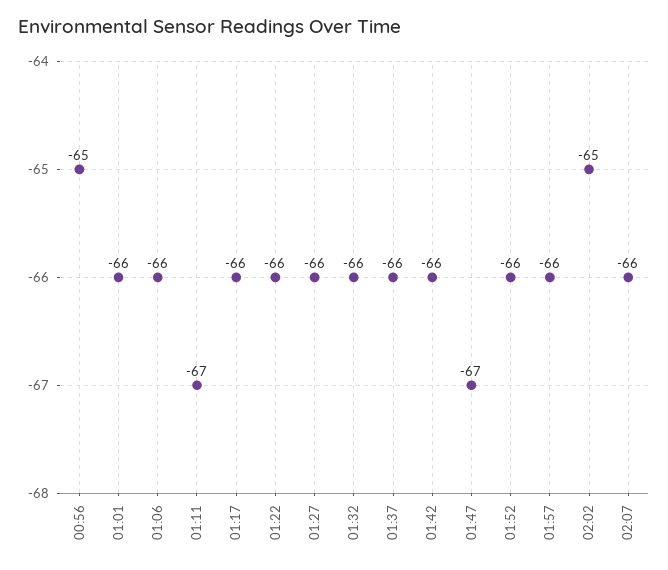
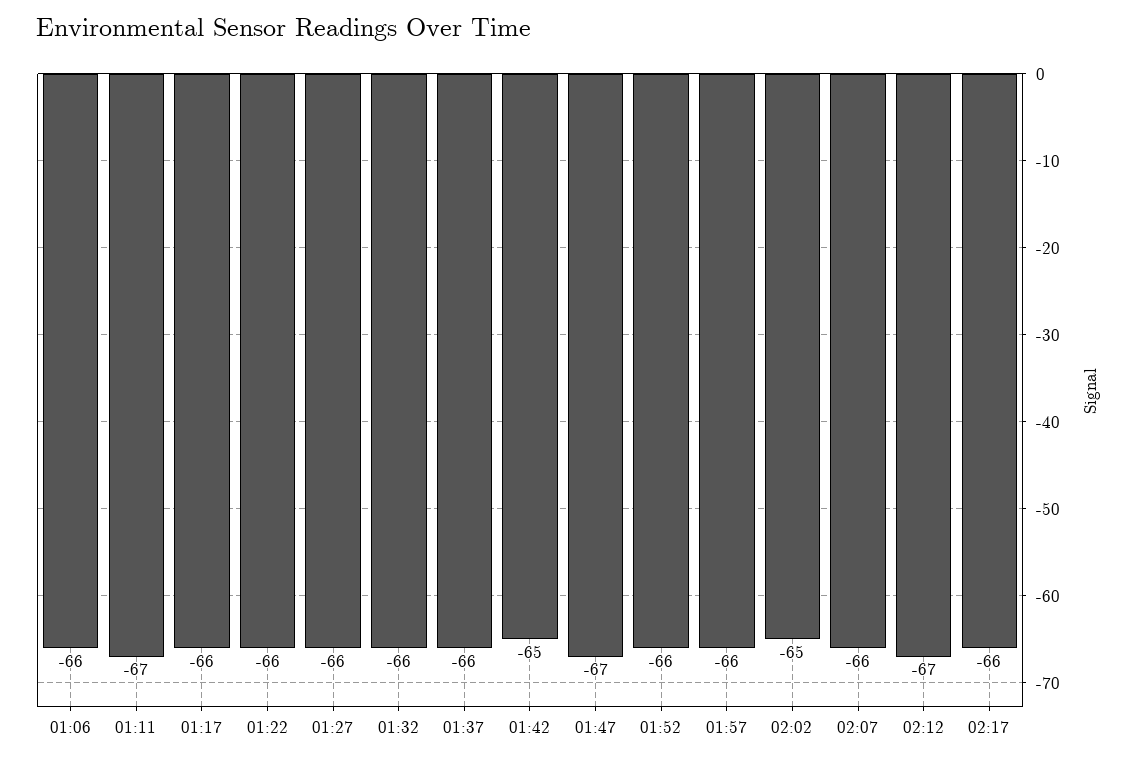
00:56: -65 -> none
01:01: -66 -> none
01:42: -66 -> -65
02:12: none -> -67
02:17: none -> -66

